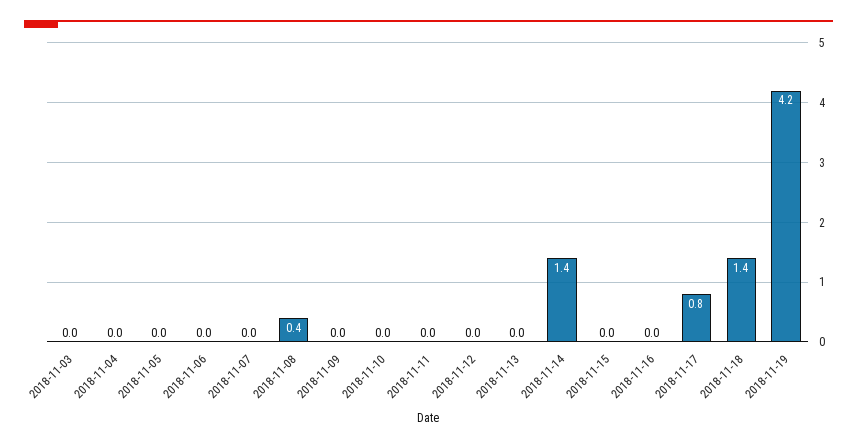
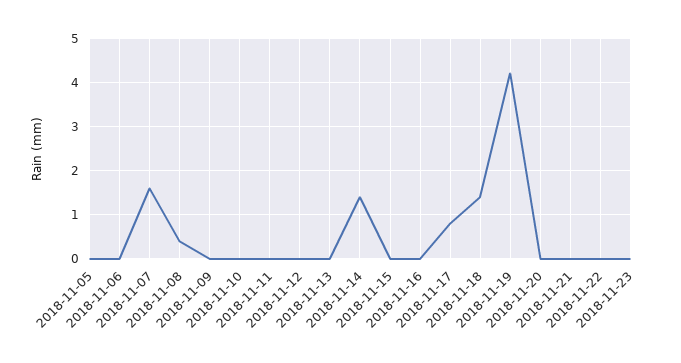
2018-11-03: 0 -> none
2018-11-04: 0 -> none
2018-11-07: 0 -> 1.5
2018-11-20: none -> 0
2018-11-21: none -> 0
2018-11-22: none -> 0
2018-11-23: none -> 0

